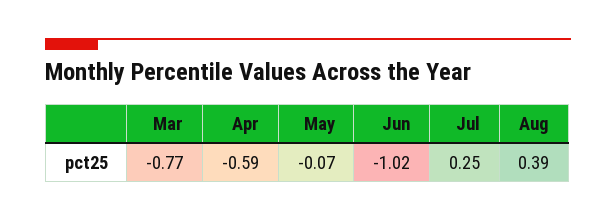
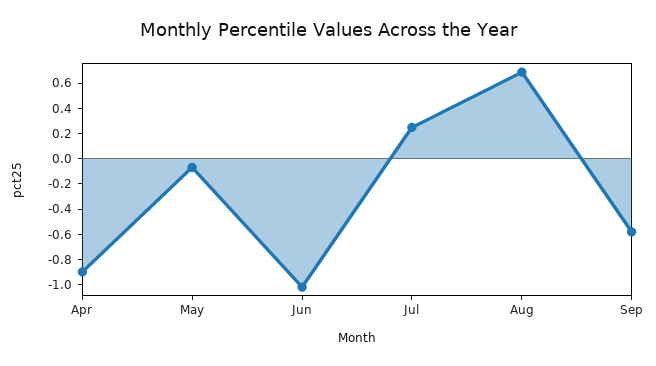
Mar: -0.77 -> none
Apr: -0.59 -> -0.9
Aug: 0.39 -> 0.7
Sep: none -> -0.6

